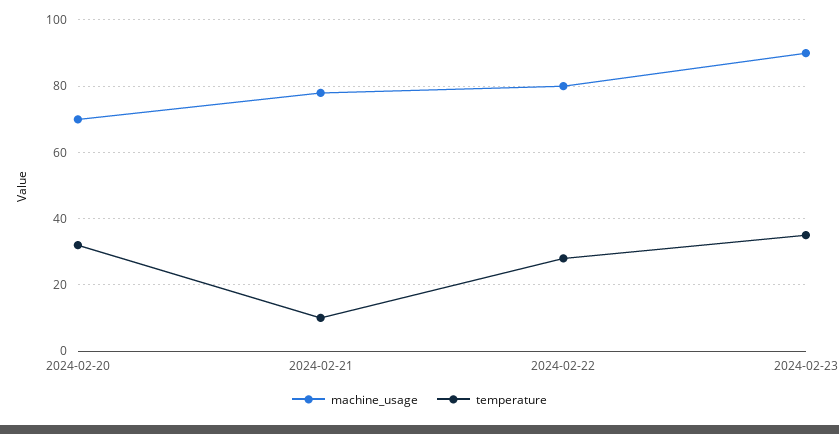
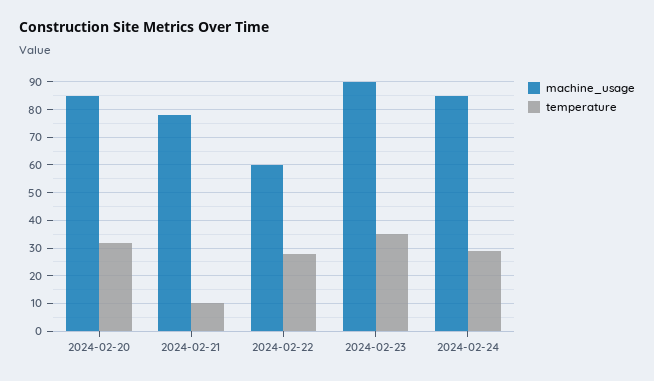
machine_usage, 2024-02-20: 70 -> 85
machine_usage, 2024-02-22: 80 -> 60
machine_usage, 2024-02-24: none -> 85
temperature, 2024-02-24: none -> 30

